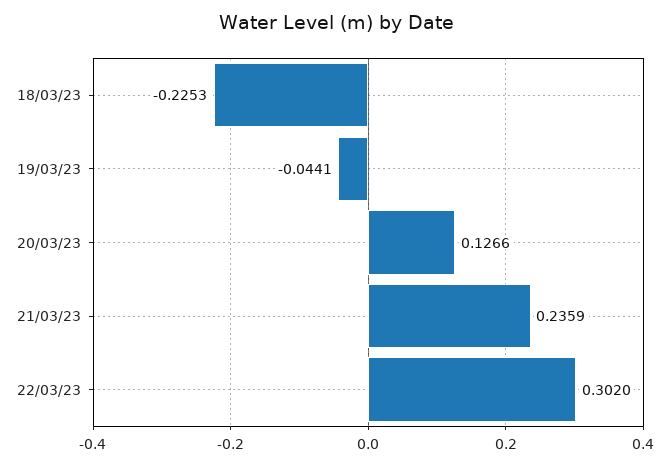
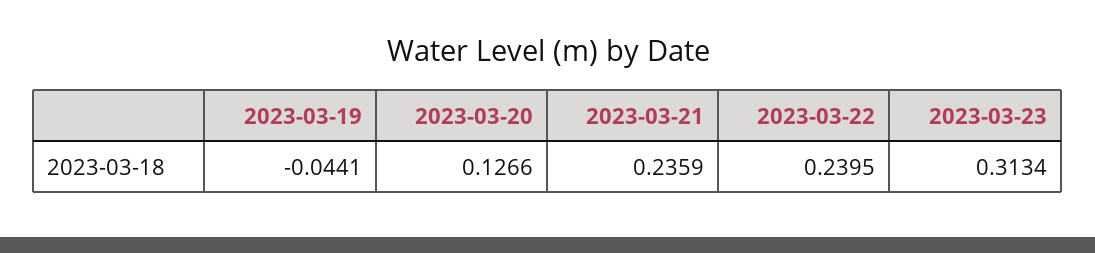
18/03/23: -0.2253 -> none
22/03/23: 0.302 -> 0.2395
2023-03-23: none -> 0.3134

